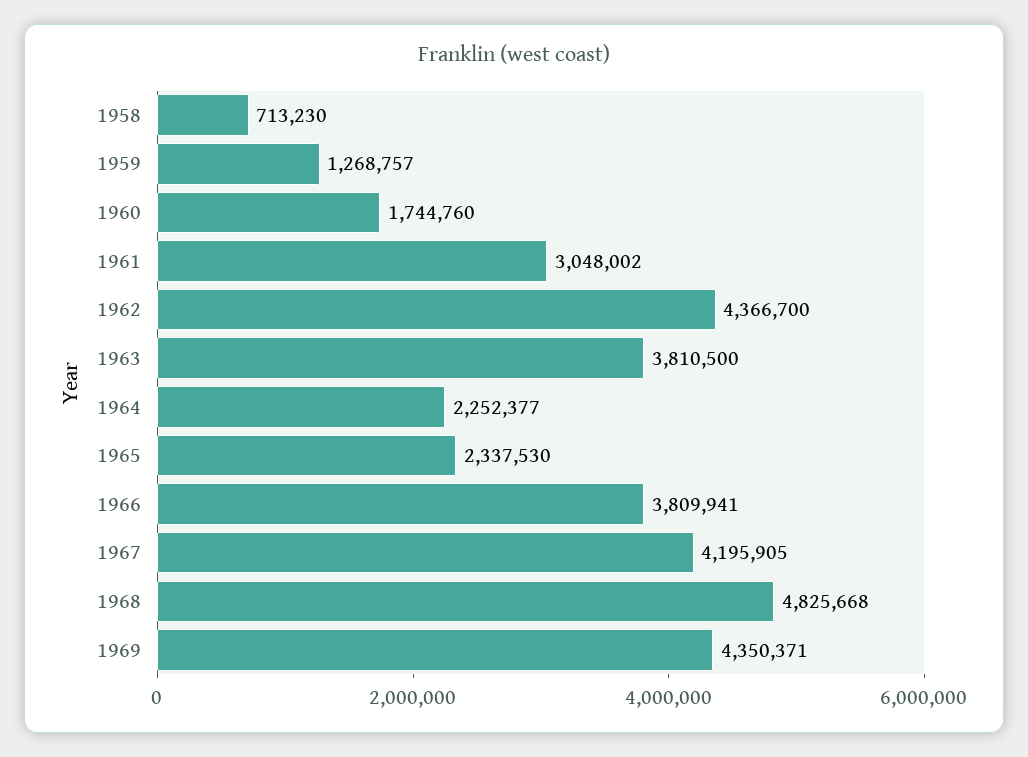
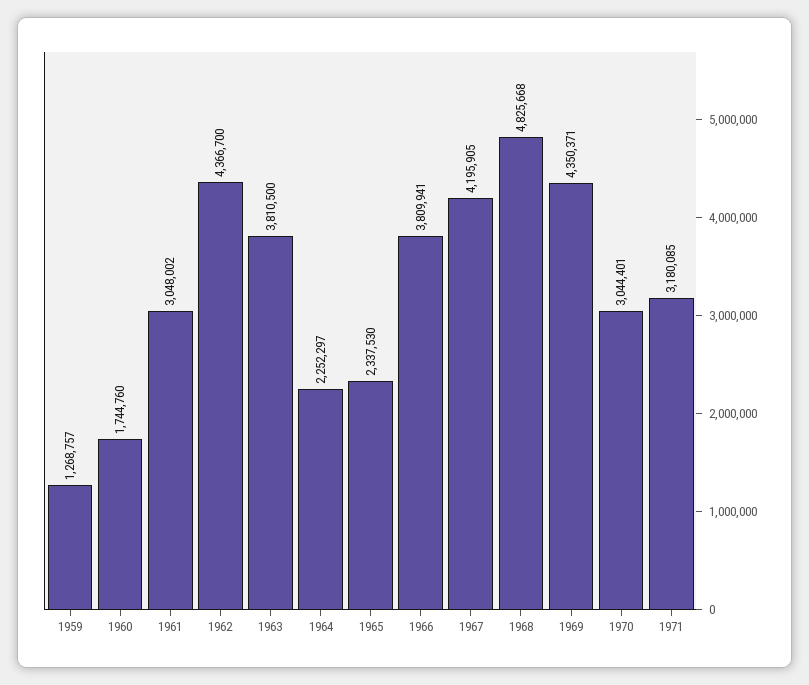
1958: 713230 -> none
1964: 2252377 -> 2252297
1970: none -> 3044401
1971: none -> 3180085

